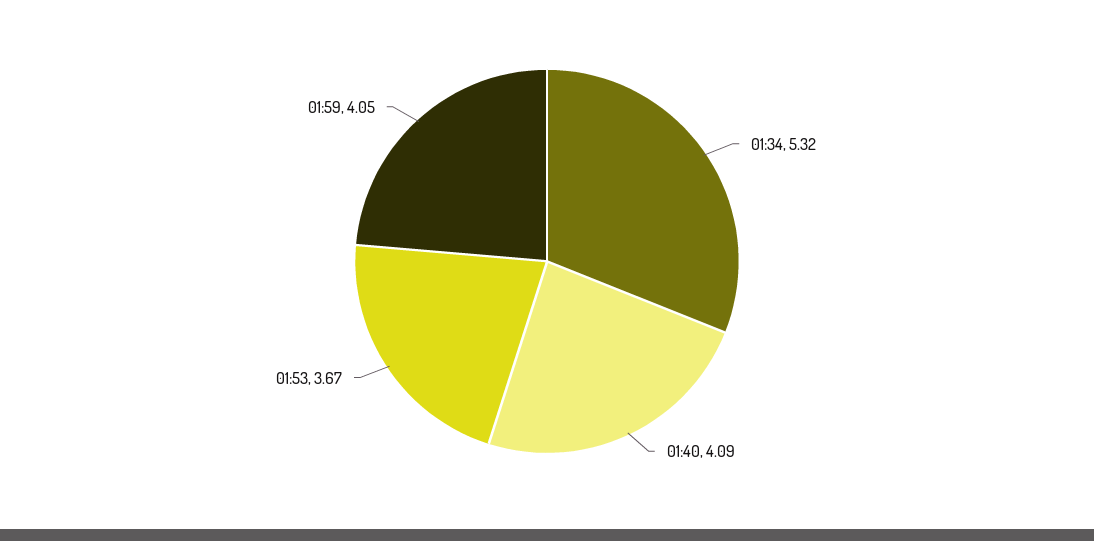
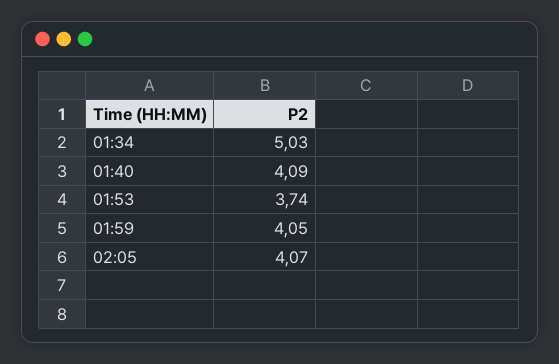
01:34: 5.32 -> 5.03
01:53: 3.67 -> 3.74
02:05: none -> 4.07

